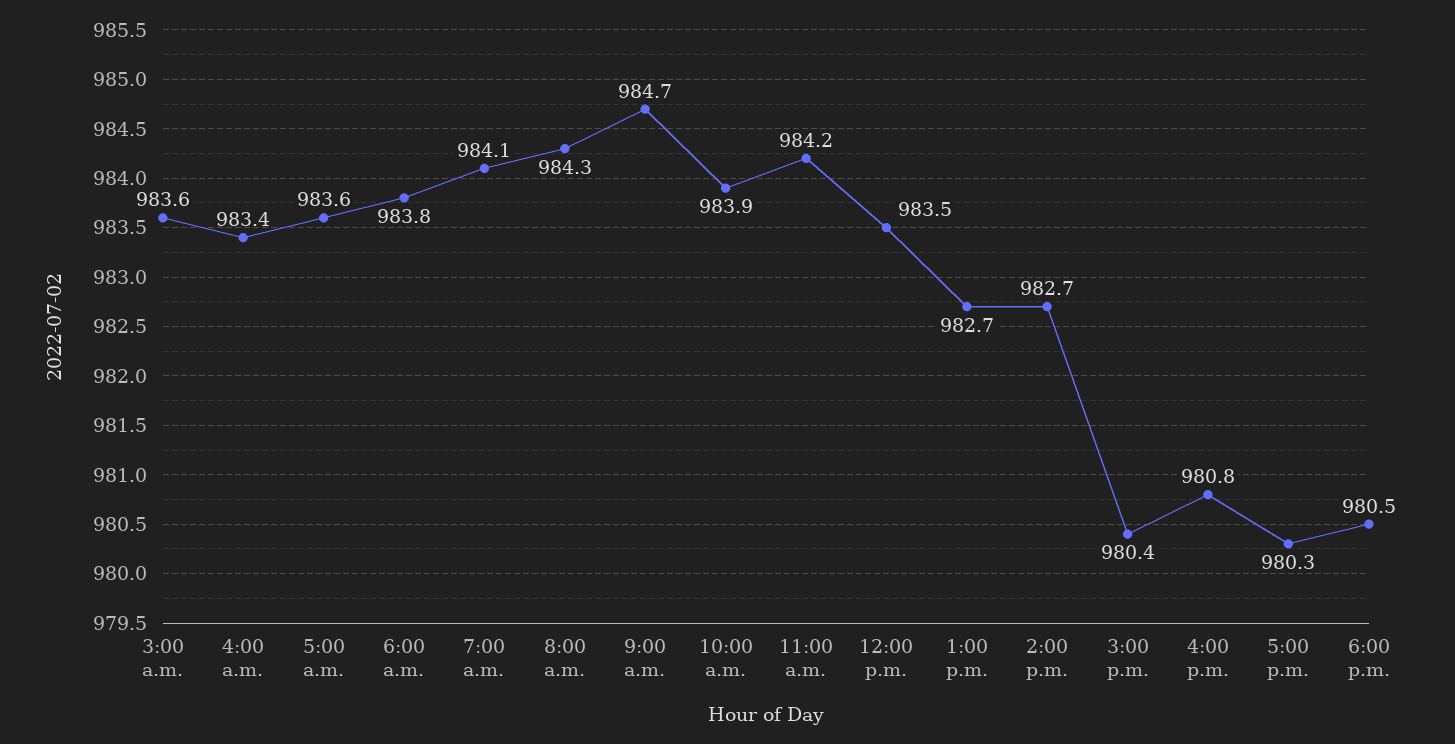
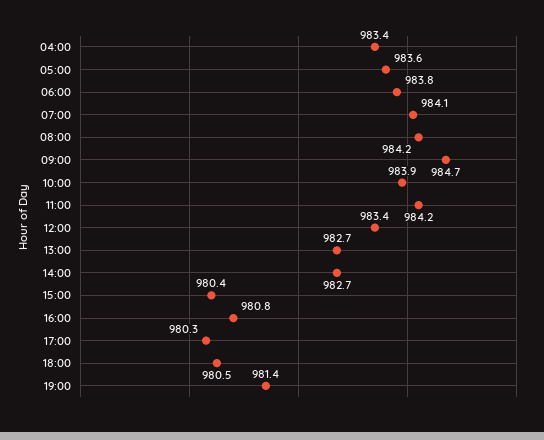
3:00 a.m.: 983.6 -> none
8:00 a.m.: 984.3 -> 984.2
12:00 p.m.: 983.5 -> 983.4
19:00: none -> 981.4

